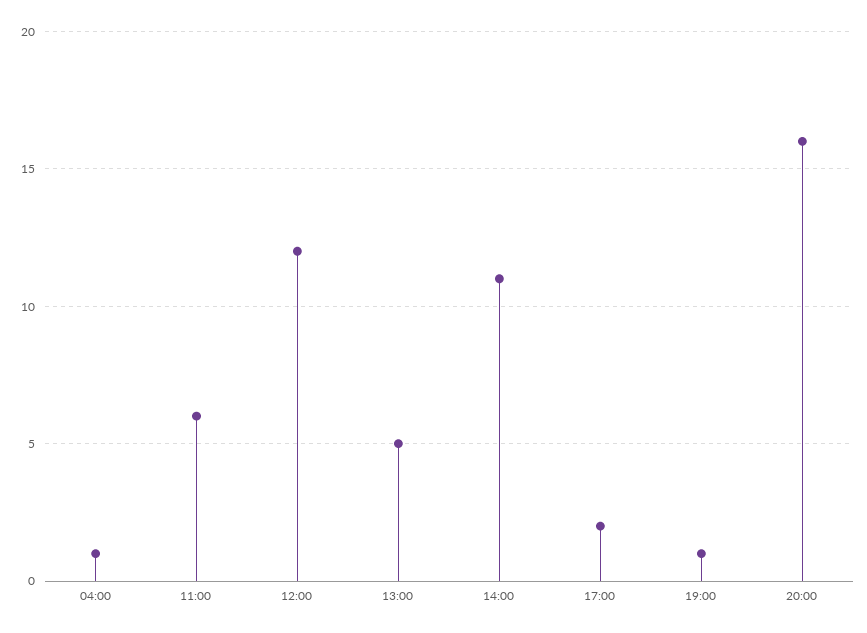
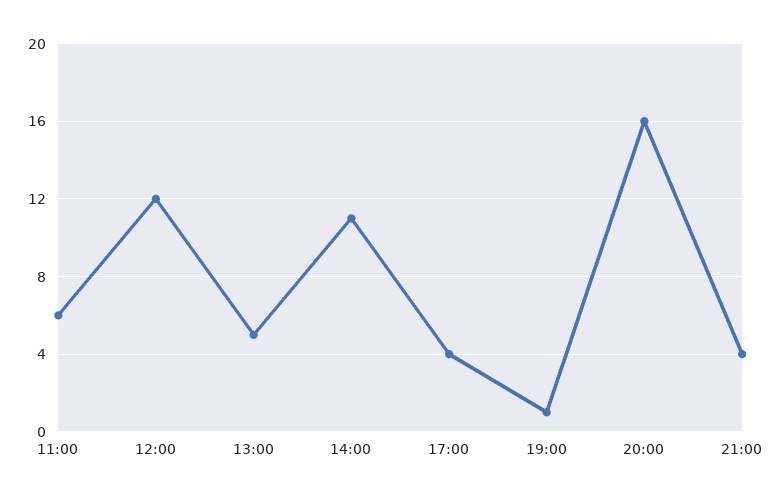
04:00: 1 -> none
17:00: 2 -> 4
21:00: none -> 4

